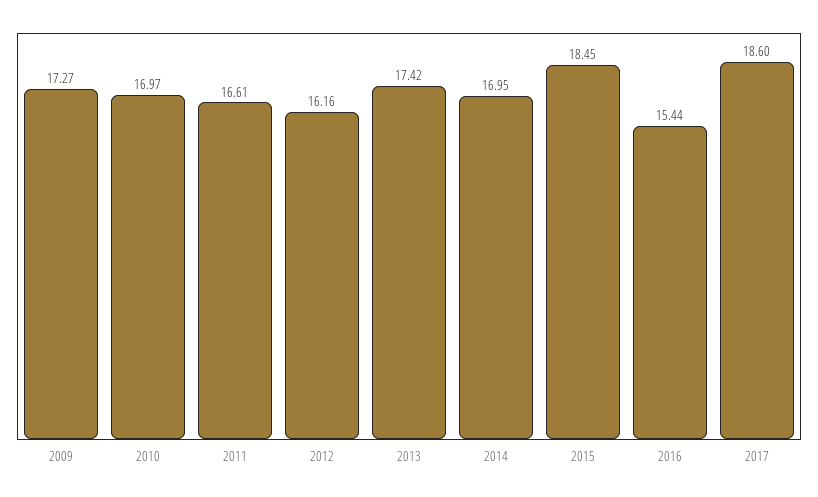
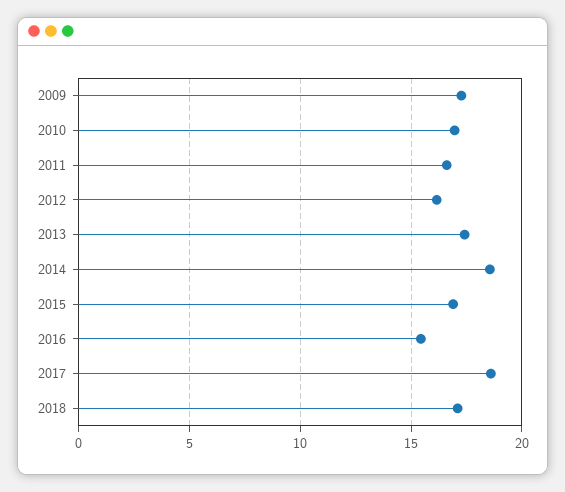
2014: 16.95 -> 18.5
2015: 18.45 -> 17
2018: none -> 17

